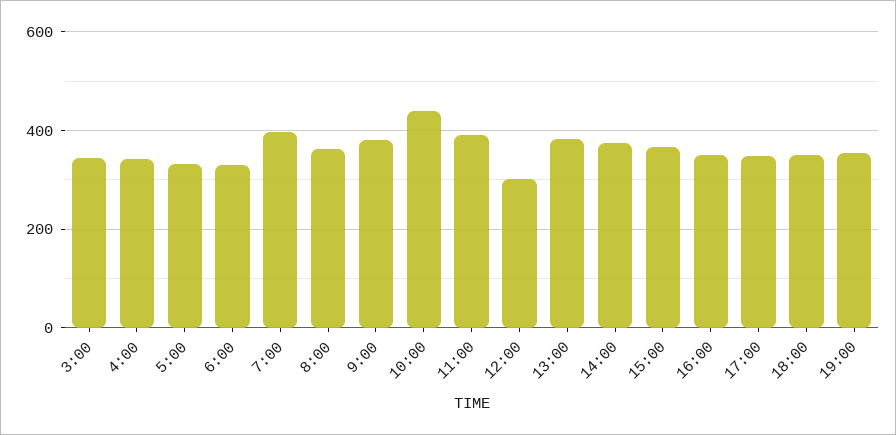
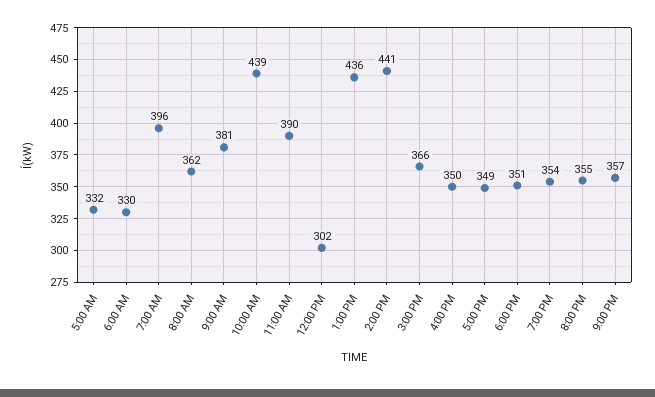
3:00: 340 -> none
4:00: 340 -> none
13:00: 380 -> 436
14:00: 380 -> 441
8:00 PM: none -> 355
9:00 PM: none -> 357

